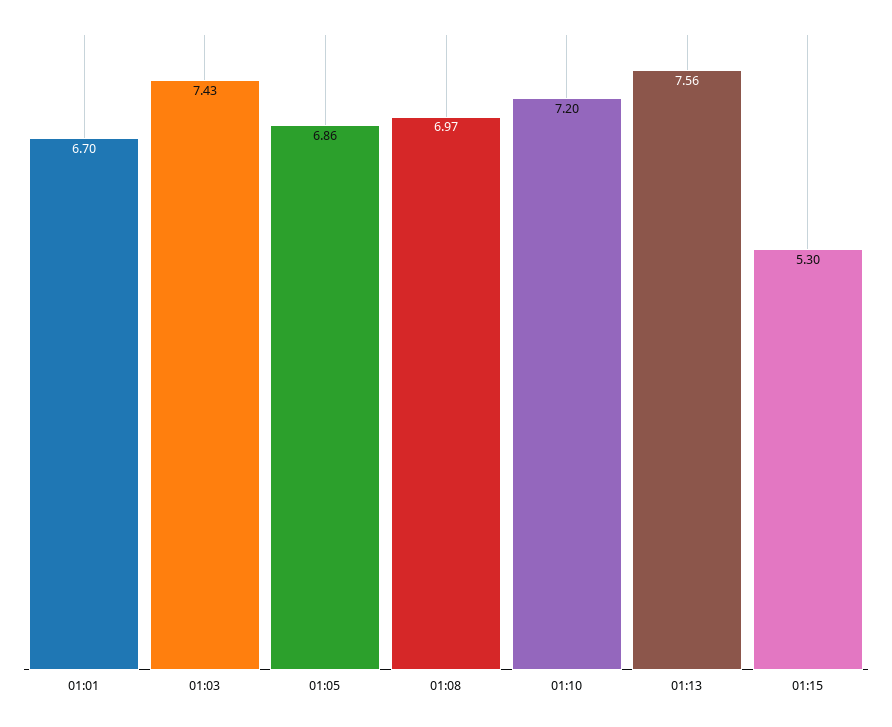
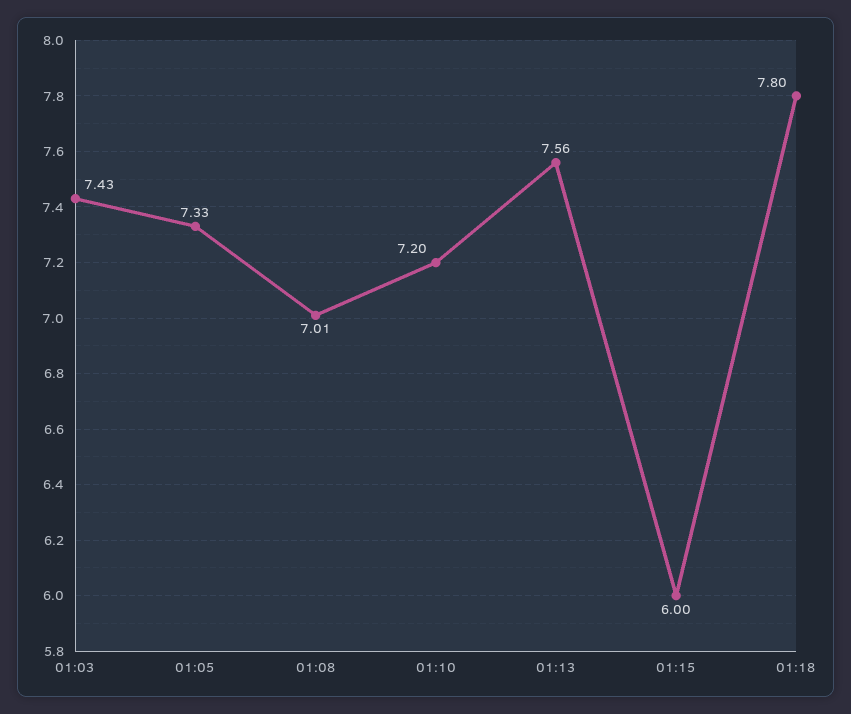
01:01: 6.7 -> none
01:05: 6.86 -> 7.33
01:08: 6.97 -> 7.01
01:15: 5.3 -> 6
01:18: none -> 7.8

